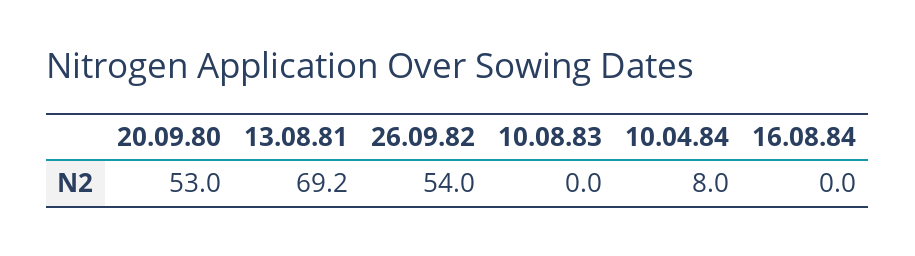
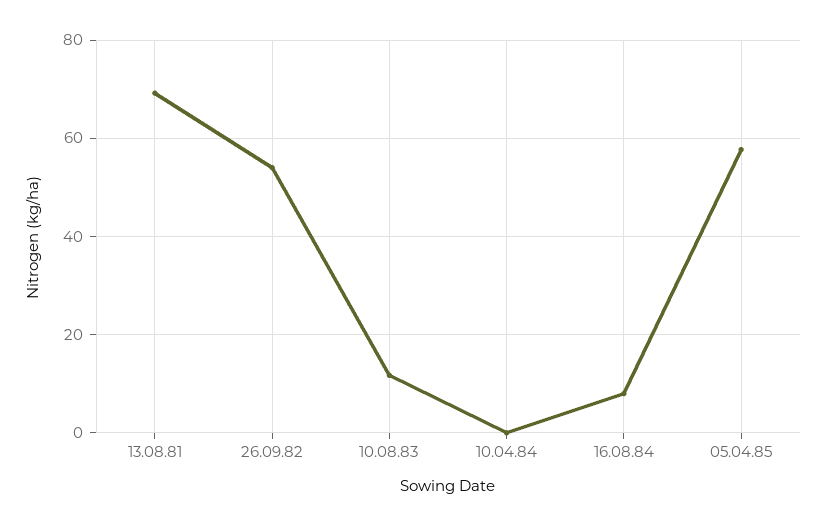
20.09.80: 53 -> none
10.08.83: 0 -> 12
10.04.84: 8 -> 0
16.08.84: 0 -> 8
05.04.85: none -> 58

